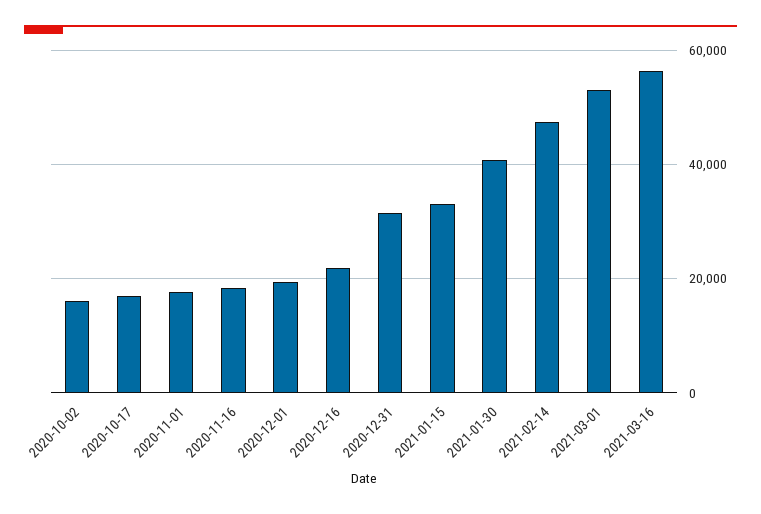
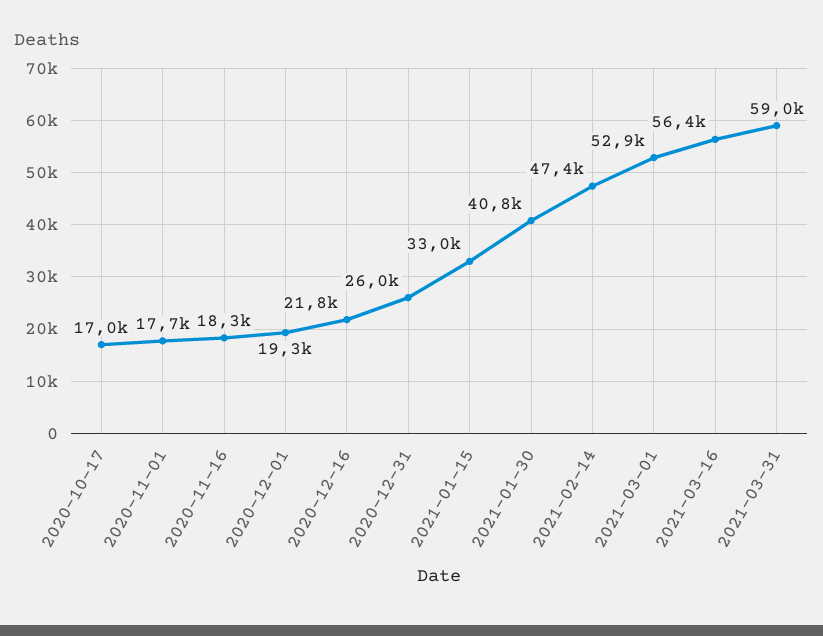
2020-10-02: 16000 -> none
2020-12-31: 32000 -> 26000
2021-03-31: none -> 59000

